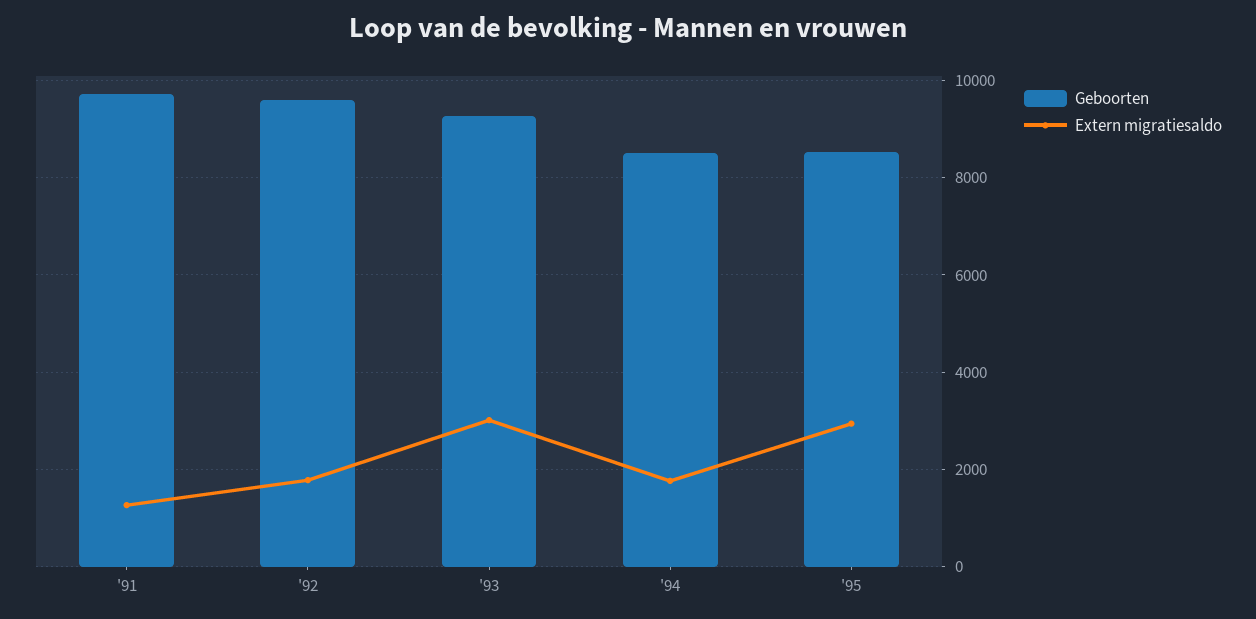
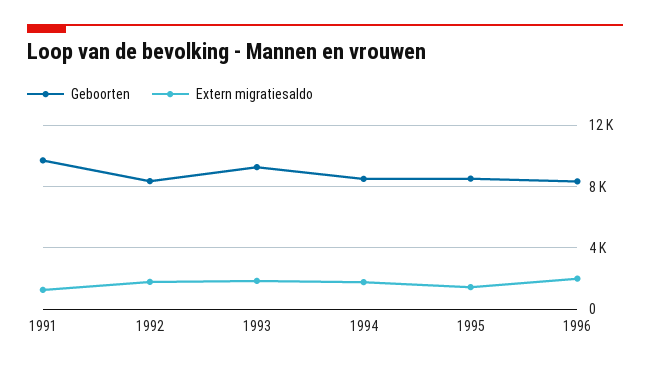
Geboorten, '92: 9600 -> 8500
Extern migratiesaldo, '93: 3000 -> 2000
Extern migratiesaldo, '95: 3000 -> 1500
Geboorten, 1996: none -> 8500
Extern migratiesaldo, 1996: none -> 2000

